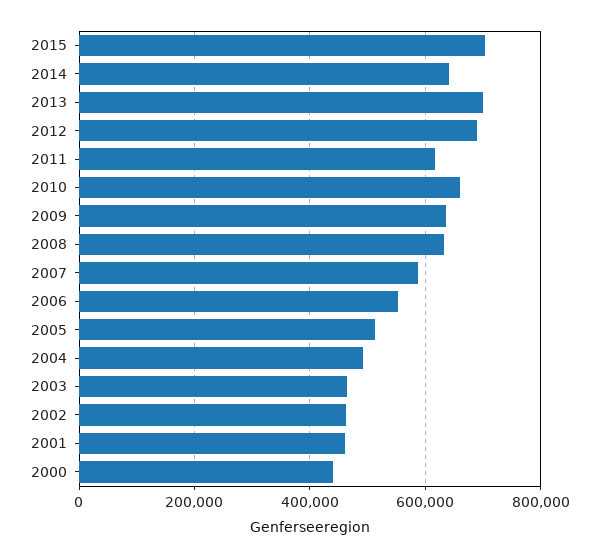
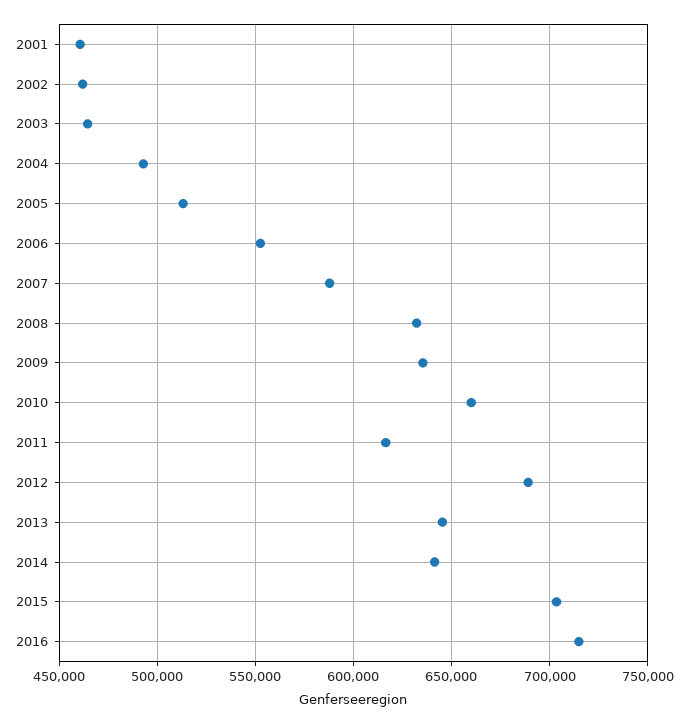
2013: 700000 -> 645000
2000: 440000 -> none
2016: none -> 715000

